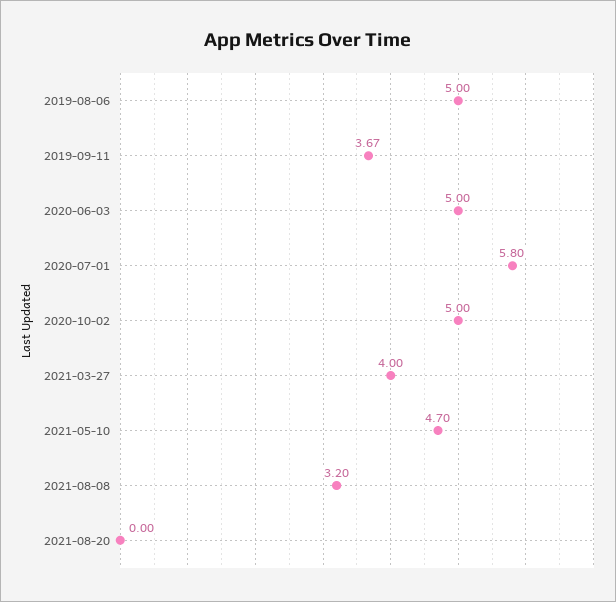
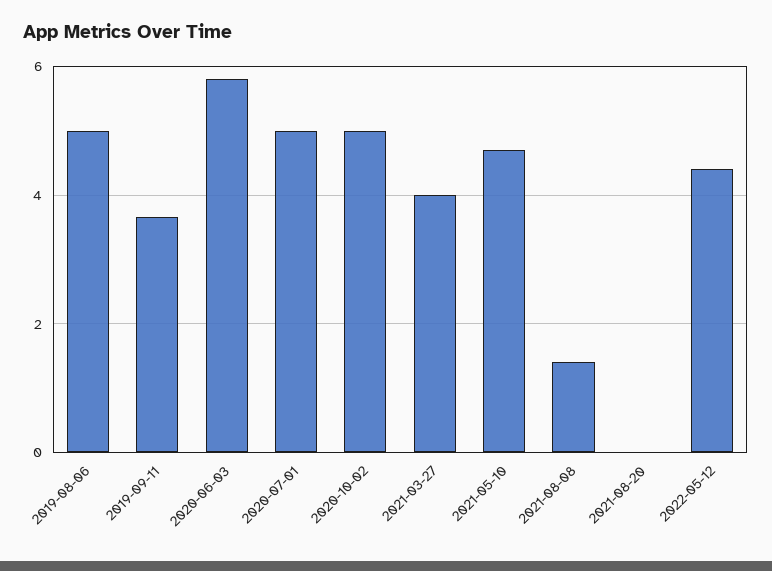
2020-06-03: 5 -> 5.8
2020-07-01: 5.8 -> 5
2021-08-08: 3.2 -> 1.4
2022-05-12: none -> 4.4

